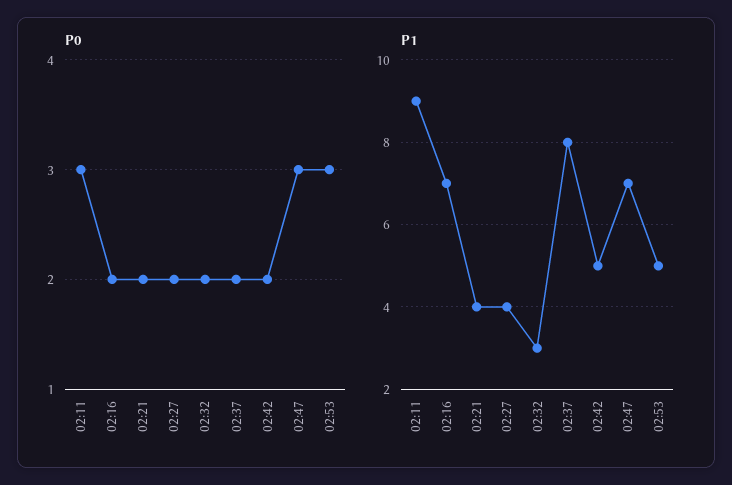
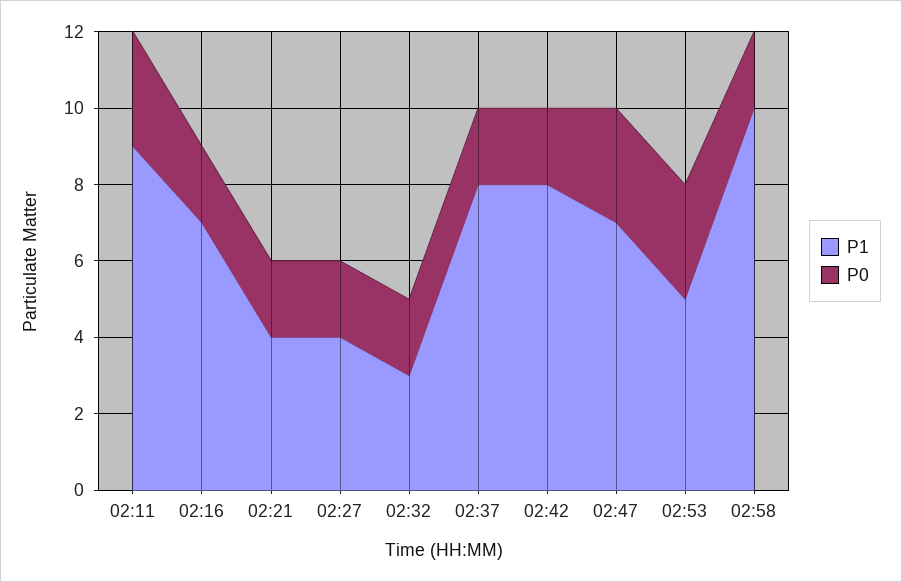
P1, 02:42: 5 -> 8
P1, 02:58: none -> 10
P0, 02:58: none -> 2

